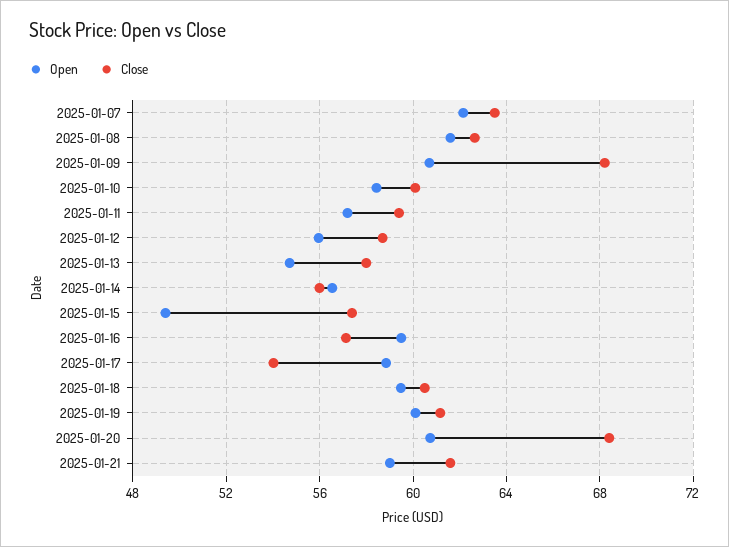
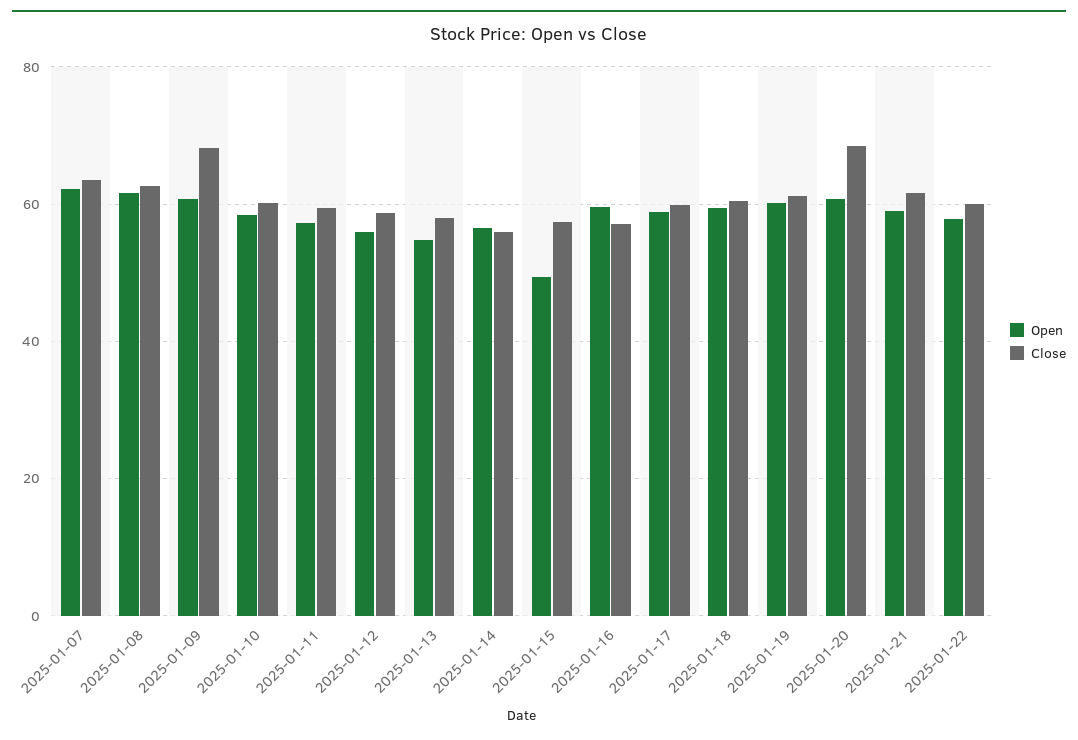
Close, 2025-01-17: 54 -> 60
Open, 2025-01-22: none -> 58
Close, 2025-01-22: none -> 60

